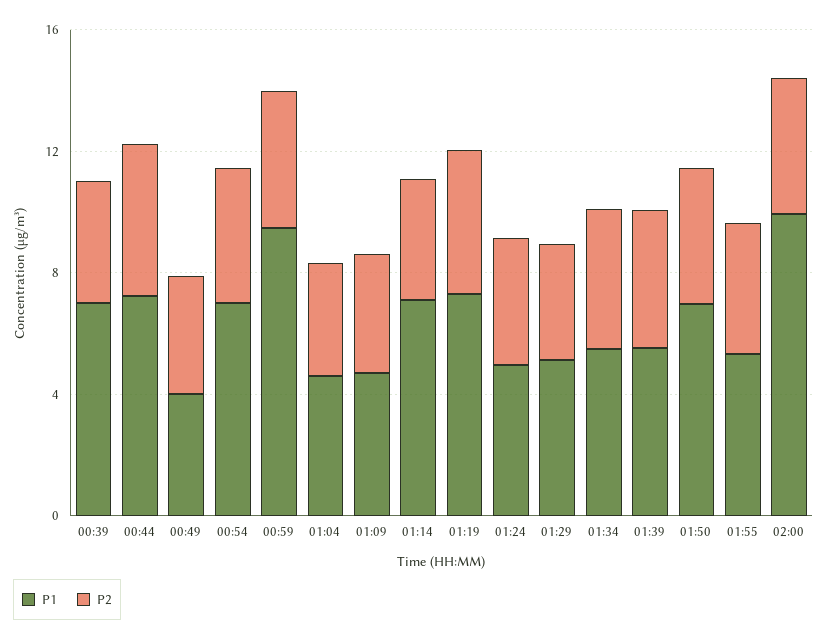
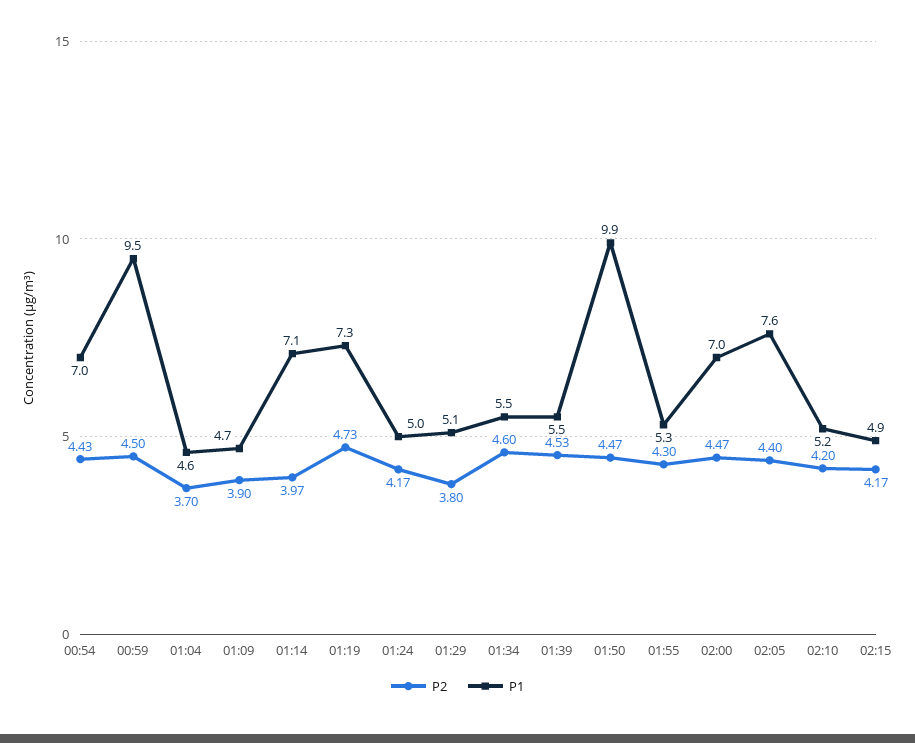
P1, 00:39: 7 -> none
P2, 00:39: 4 -> none
P1, 00:44: 7 -> none
P2, 00:44: 5 -> none
P1, 00:49: 4 -> none
P2, 00:49: 4 -> none
P1, 01:50: 7 -> 9.9
P1, 02:00: 10 -> 7
P2, 02:05: none -> 4.4
P1, 02:05: none -> 7.6
P2, 02:10: none -> 4.2
P1, 02:10: none -> 5.2
P2, 02:15: none -> 4.17
P1, 02:15: none -> 4.9

